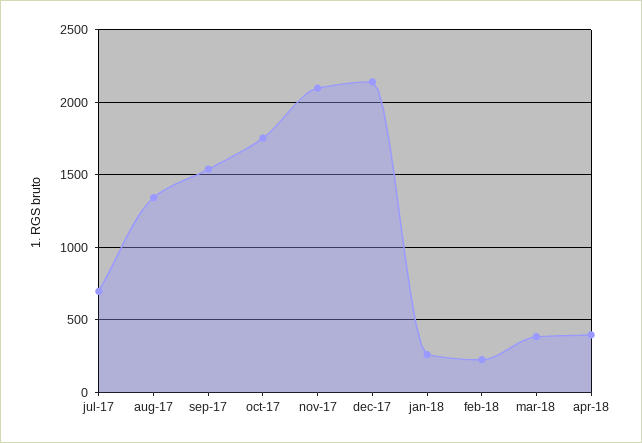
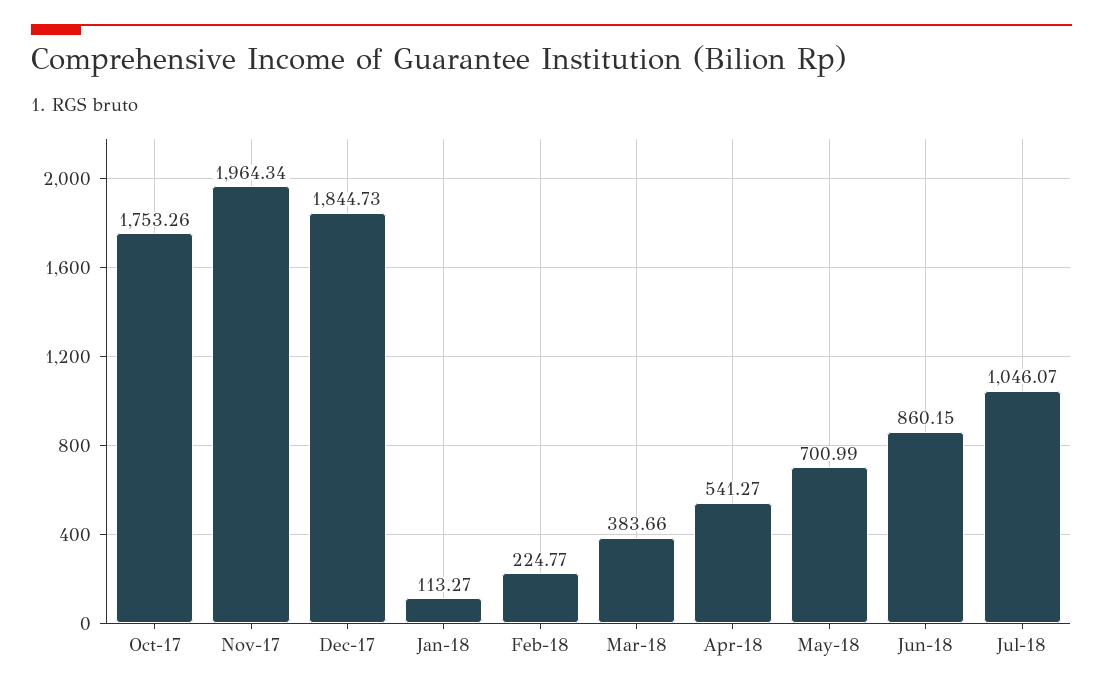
jul-17: 700 -> none
aug-17: 1350 -> none
sep-17: 1550 -> none
nov-17: 2100 -> 1964.34
dec-17: 2150 -> 1844.73
jan-18: 250 -> 113.27
apr-18: 400 -> 541.27
May-18: none -> 700.99
Jun-18: none -> 860.15
Jul-18: none -> 1046.07

